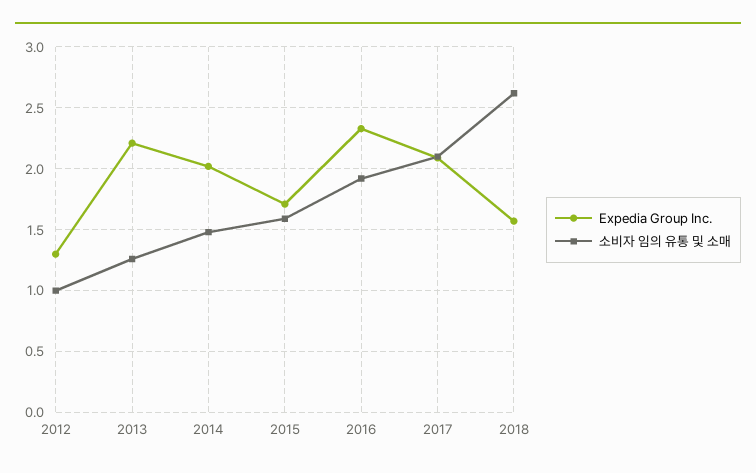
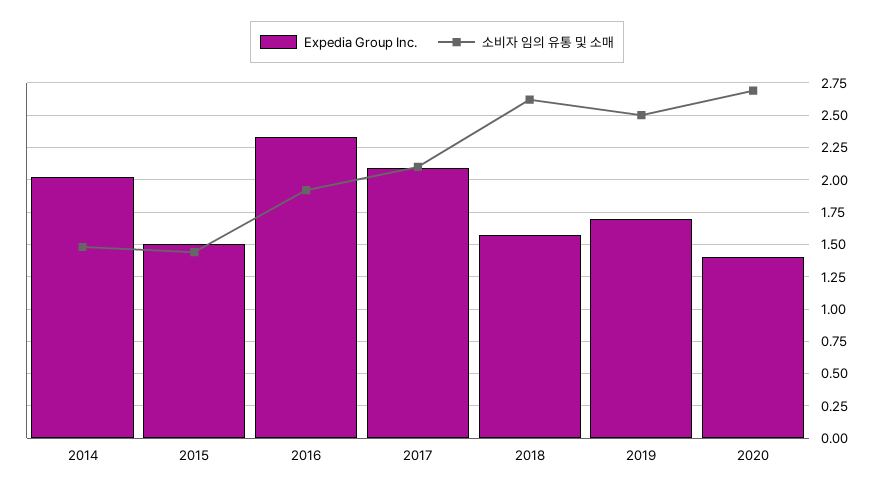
Expedia Group Inc., 2012: 1.3 -> none
소비자 임의 유통 및 소매, 2012: 1 -> none
Expedia Group Inc., 2013: 2.2 -> none
소비자 임의 유통 및 소매, 2013: 1.25 -> none
Expedia Group Inc., 2015: 1.7 -> 1.5
소비자 임의 유통 및 소매, 2015: 1.6 -> 1.45
Expedia Group Inc., 2019: none -> 1.7
소비자 임의 유통 및 소매, 2019: none -> 2.5
Expedia Group Inc., 2020: none -> 1.4
소비자 임의 유통 및 소매, 2020: none -> 2.7

